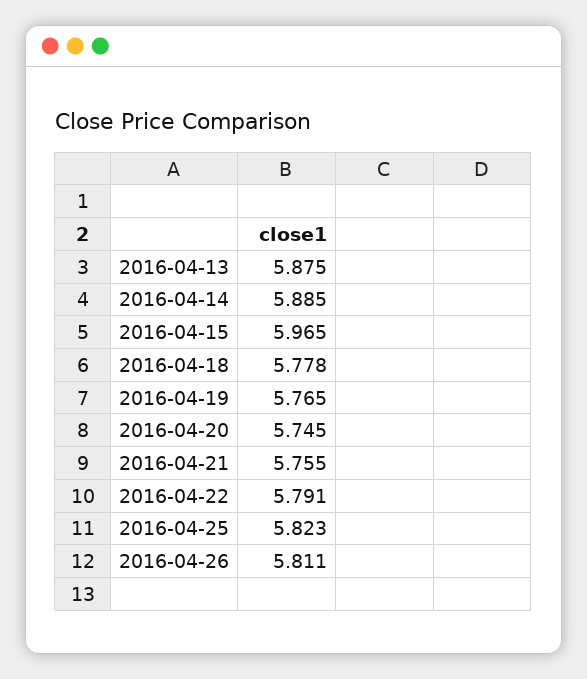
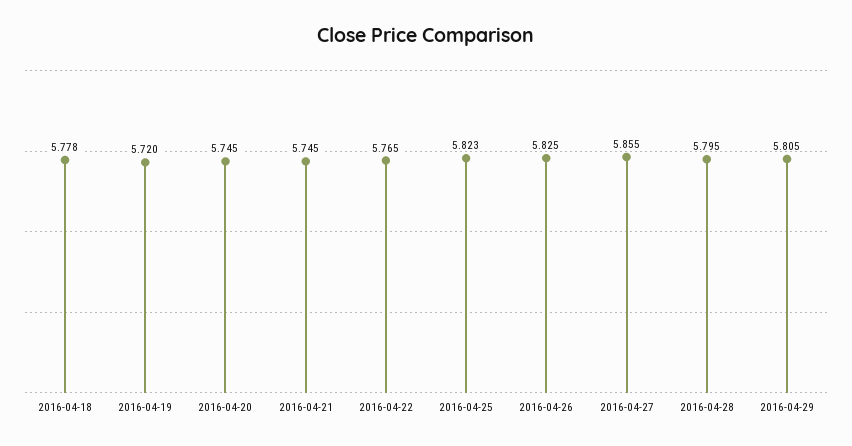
2016-04-13: 5.875 -> none
2016-04-14: 5.885 -> none
2016-04-15: 5.965 -> none
2016-04-19: 5.765 -> 5.72
2016-04-21: 5.755 -> 5.745
2016-04-22: 5.791 -> 5.765
2016-04-26: 5.811 -> 5.825
2016-04-27: none -> 5.855
2016-04-28: none -> 5.795
2016-04-29: none -> 5.805

